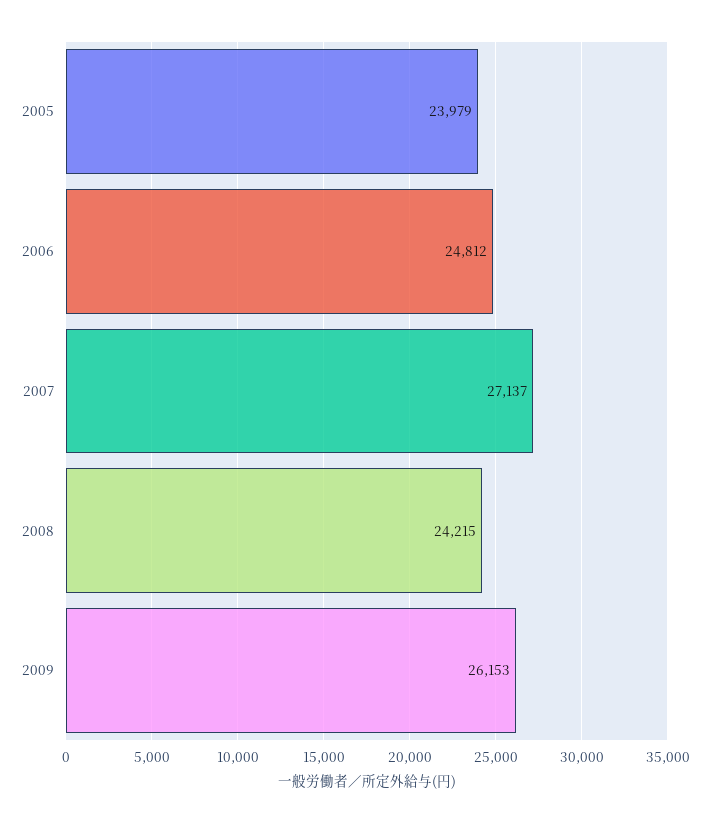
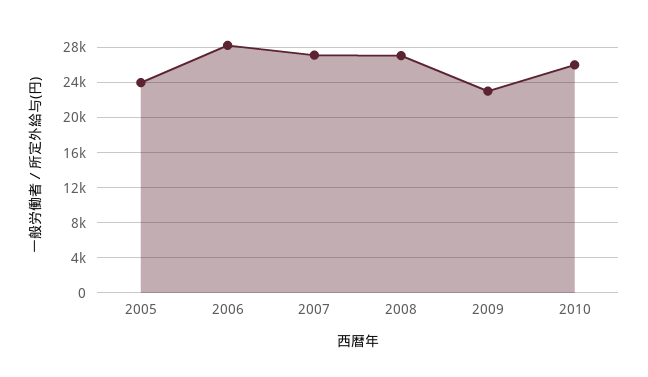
2006: 24812 -> 28000
2008: 24215 -> 27000
2009: 26153 -> 23000
2010: none -> 26000

